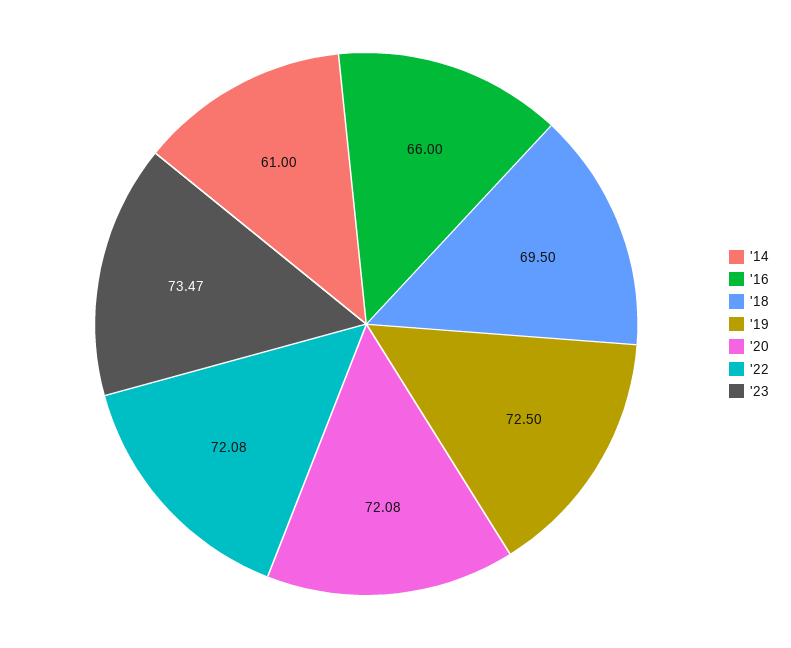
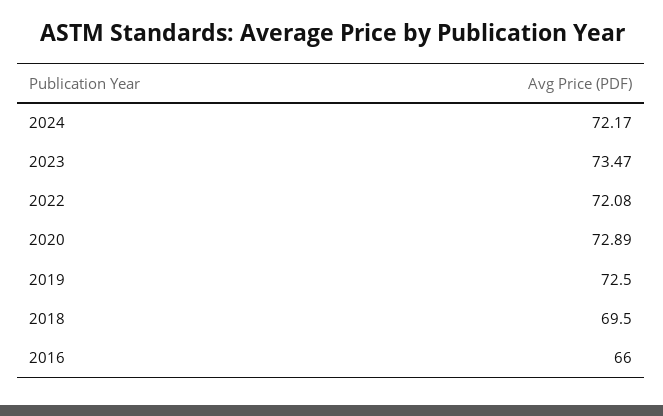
'14: 61 -> none
'20: 72.08 -> 72.89
2024: none -> 72.17

